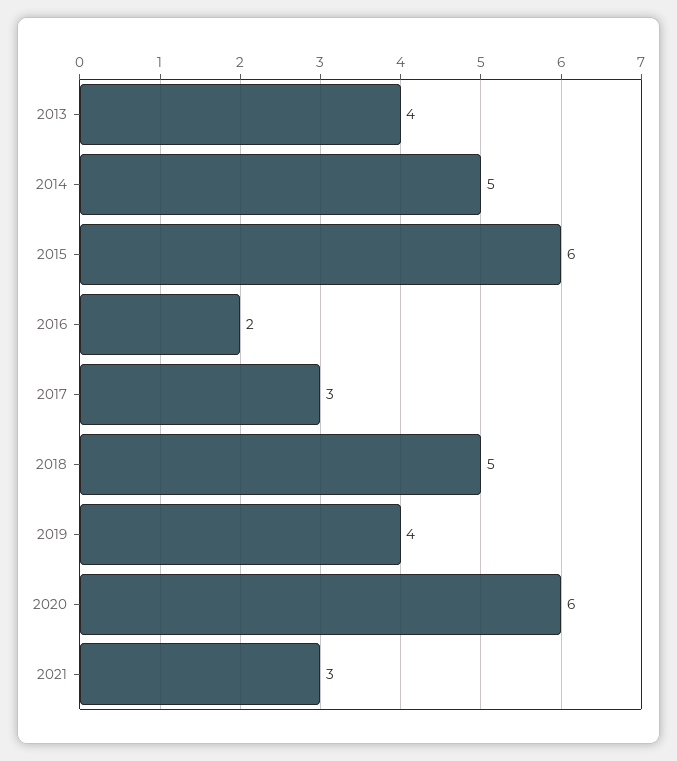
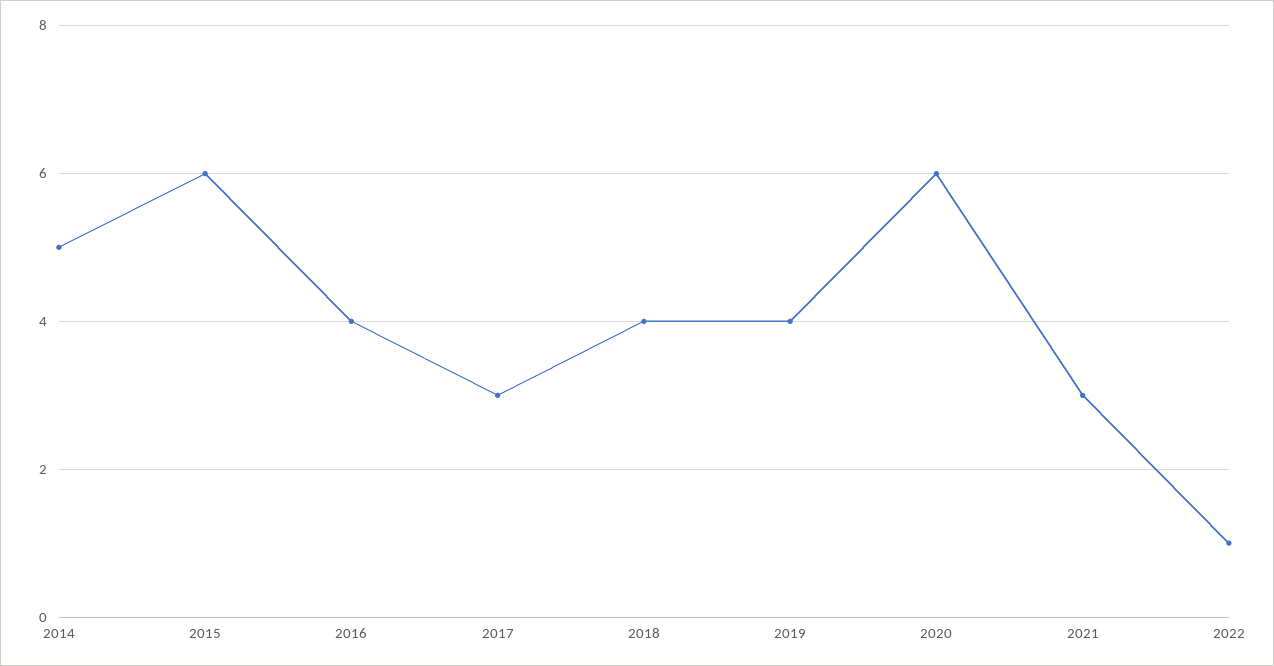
2013: 4 -> none
2016: 2 -> 4
2018: 5 -> 4
2022: none -> 1

